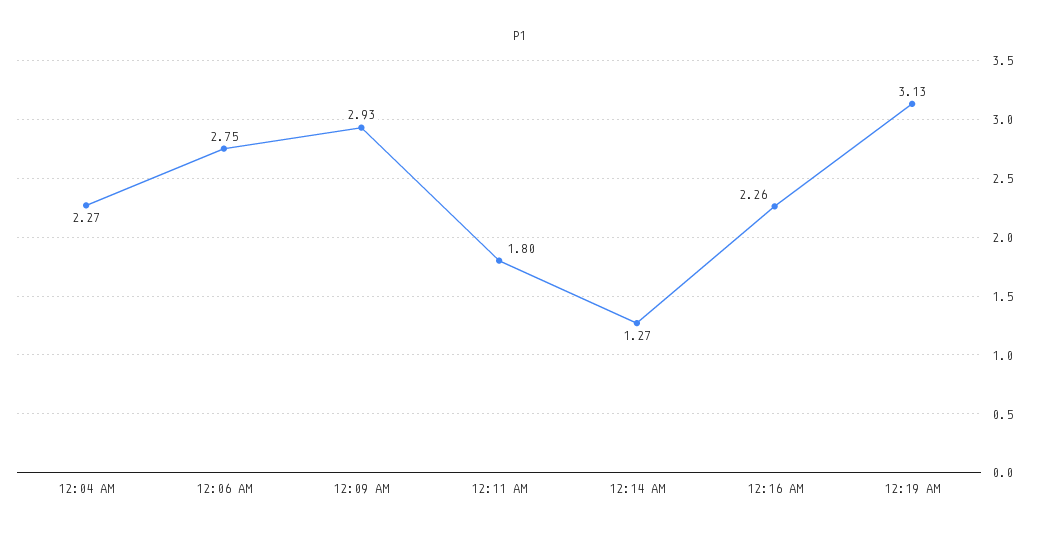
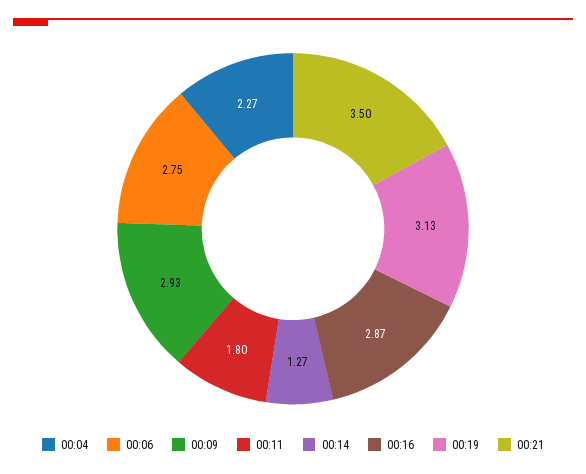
12:16 AM: 2.26 -> 2.87
00:21: none -> 3.5

